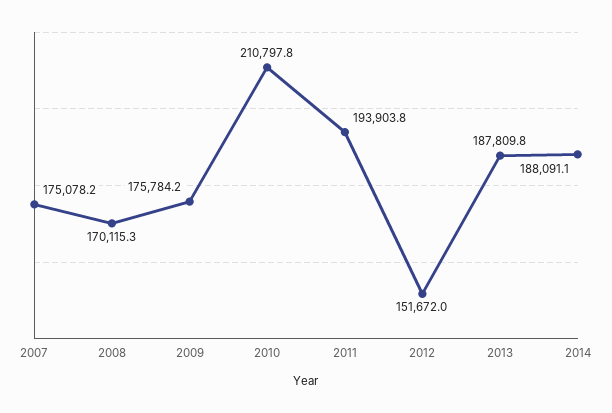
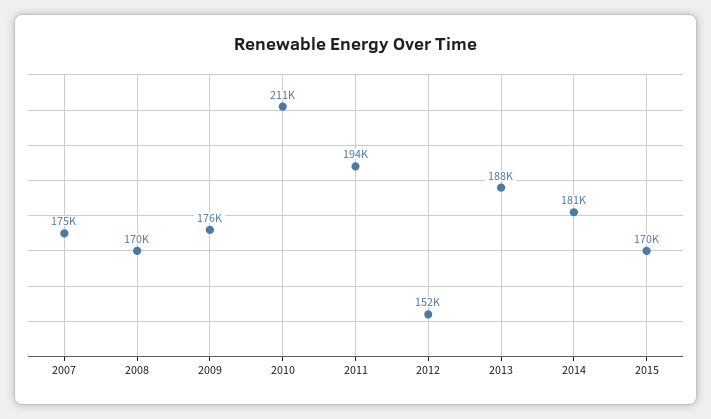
2014: 188091.1 -> 181000
2015: none -> 170000

